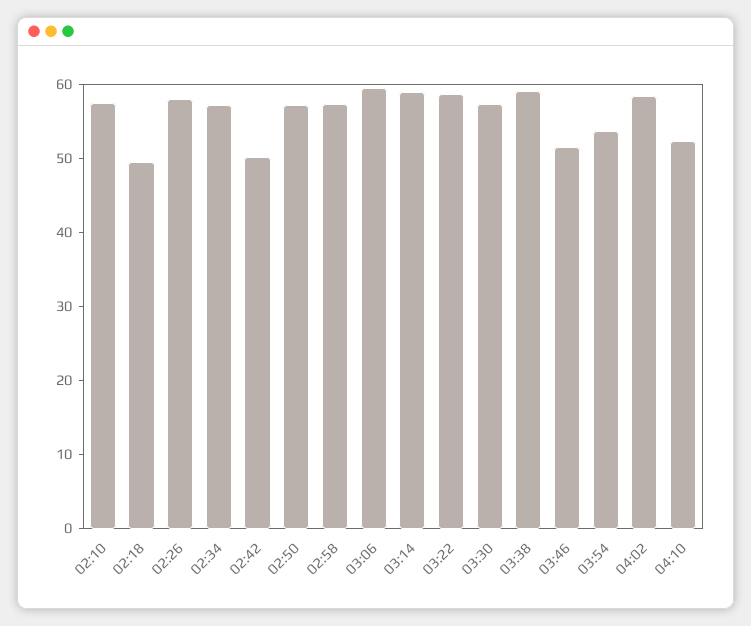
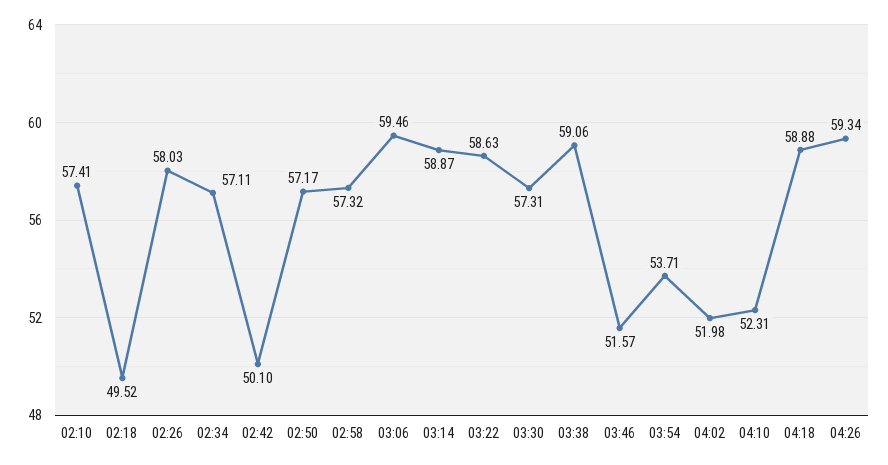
04:02: 58 -> 51.98
04:18: none -> 58.88
04:26: none -> 59.34

